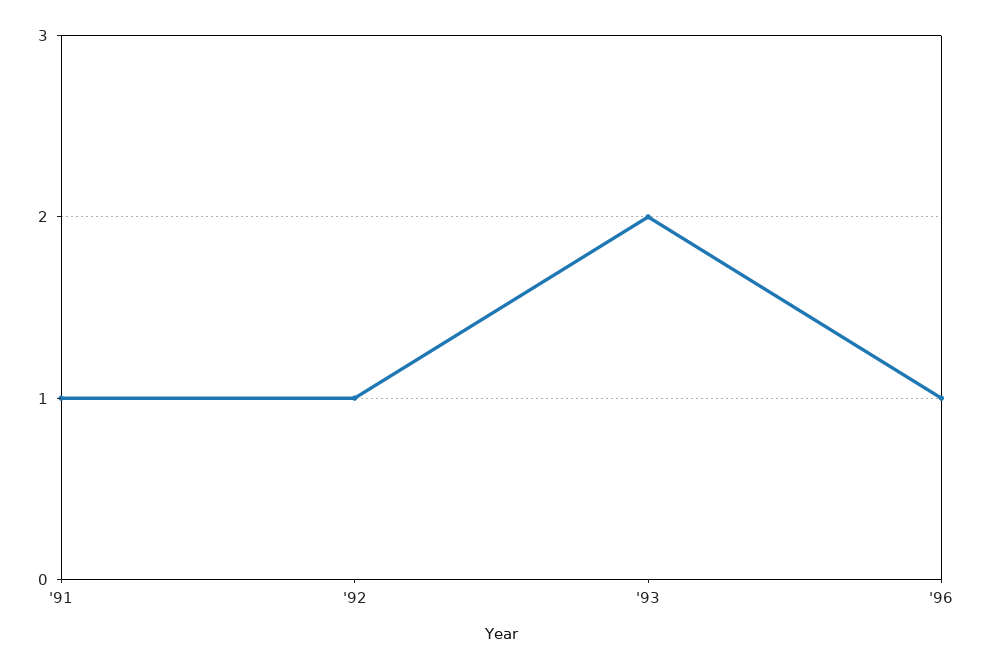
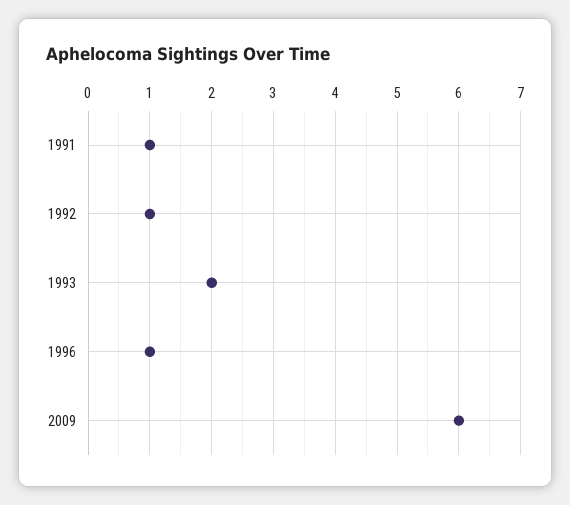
2009: none -> 6

